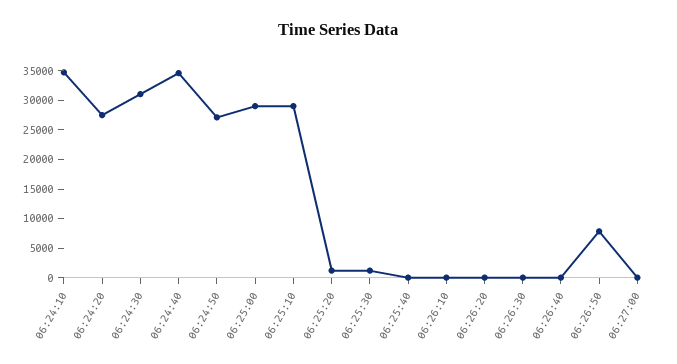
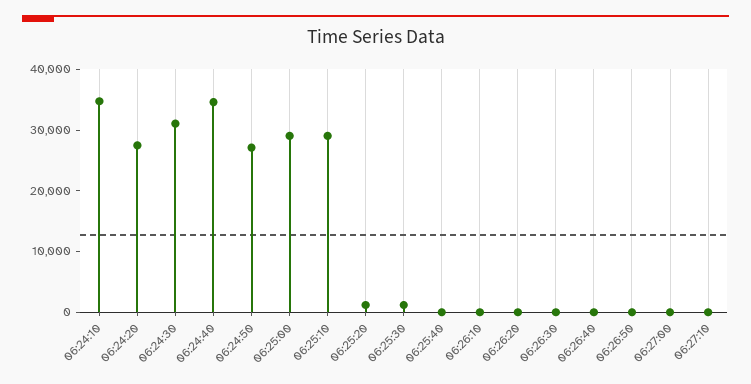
06:26:50: 7500 -> 0
06:27:10: none -> 0

